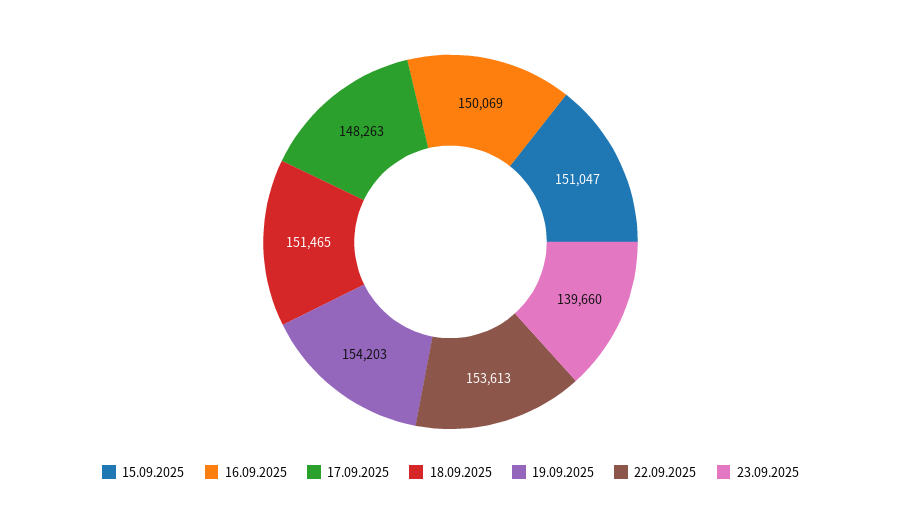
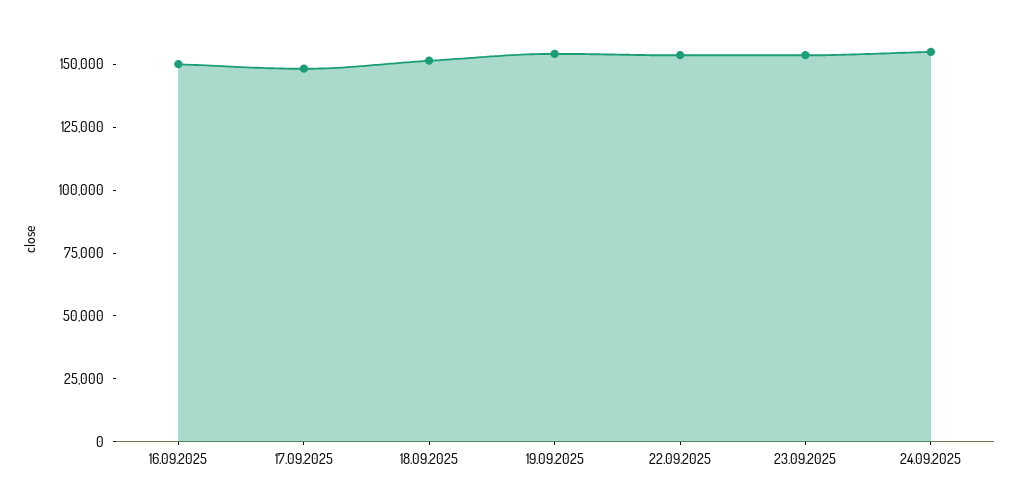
15.09.2025: 151047 -> none
23.09.2025: 139660 -> 155000
24.09.2025: none -> 155000

